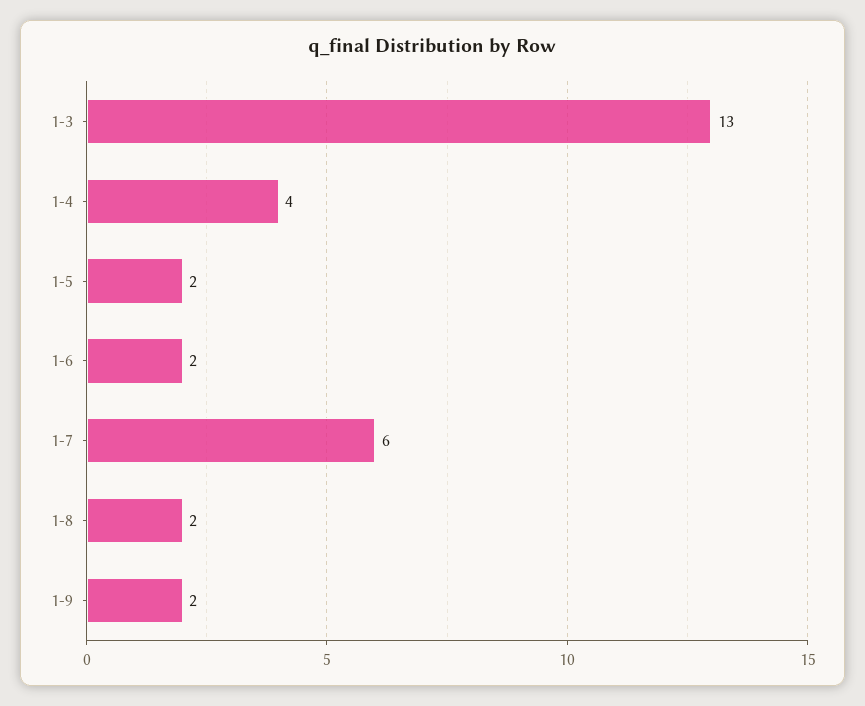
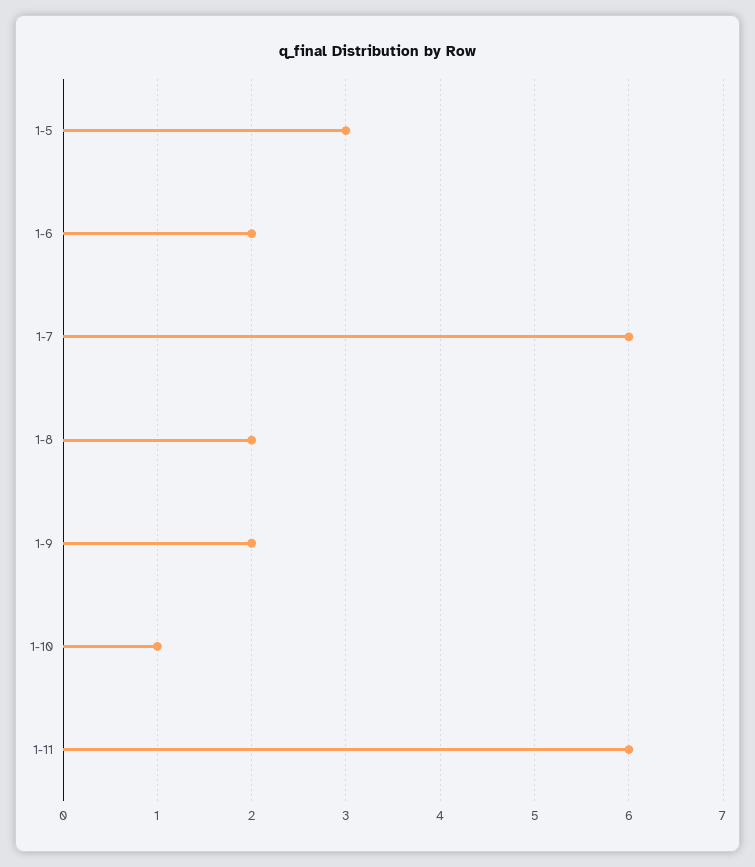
1-3: 13 -> none
1-4: 4 -> none
1-5: 2 -> 3
1-10: none -> 1
1-11: none -> 6

